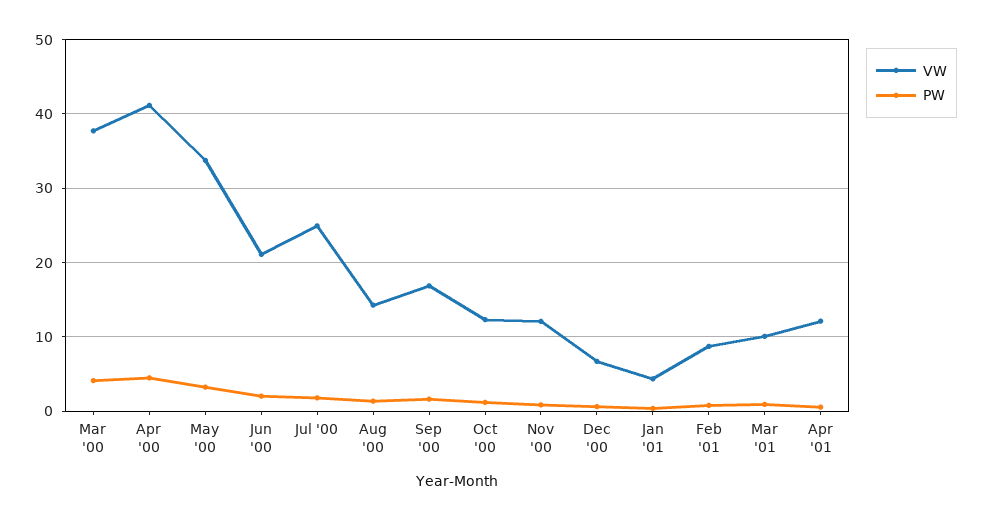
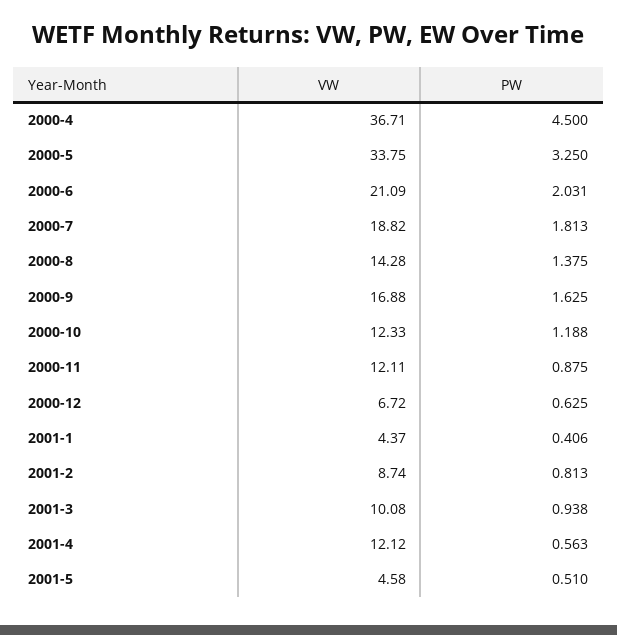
VW, Mar '00: 38 -> none
PW, Mar '00: 4 -> none
VW, Apr '00: 41 -> 36.71
VW, Jul '00: 25 -> 18.82
VW, 2001-5: none -> 4.58
PW, 2001-5: none -> 0.51

